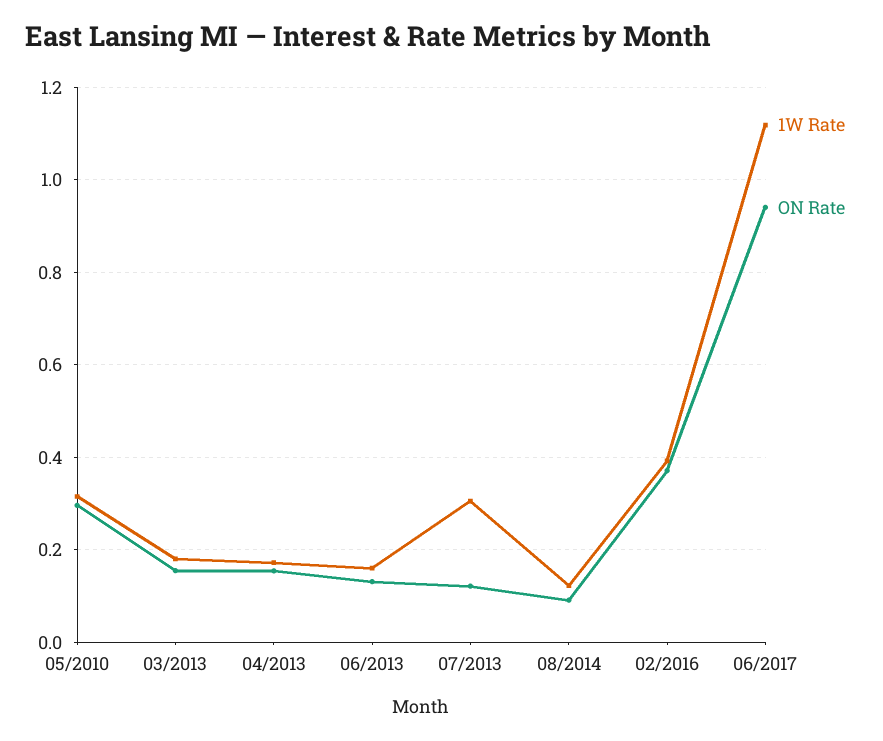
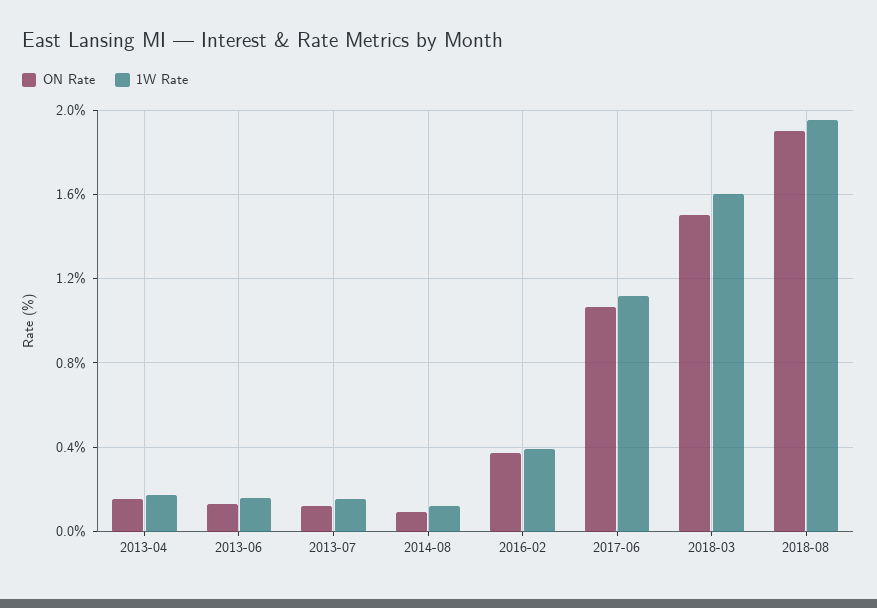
1W Rate, 05/2010: 0.32 -> none
ON Rate, 05/2010: 0.3 -> none
1W Rate, 03/2013: 0.18 -> none
ON Rate, 03/2013: 0.16 -> none
1W Rate, 07/2013: 0.3 -> 0.15
ON Rate, 06/2017: 0.94 -> 1.05
ON Rate, 2018-03: none -> 1.5
1W Rate, 2018-03: none -> 1.6
ON Rate, 2018-08: none -> 1.9
1W Rate, 2018-08: none -> 1.95

